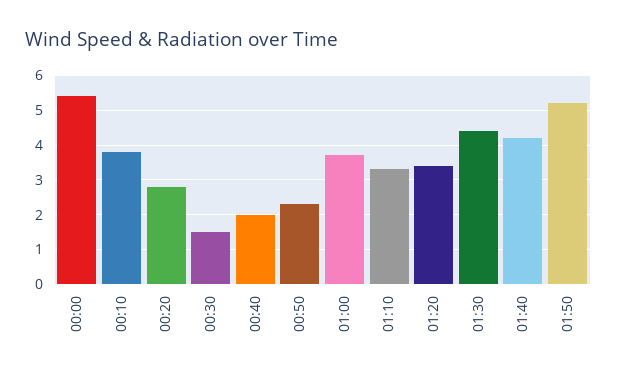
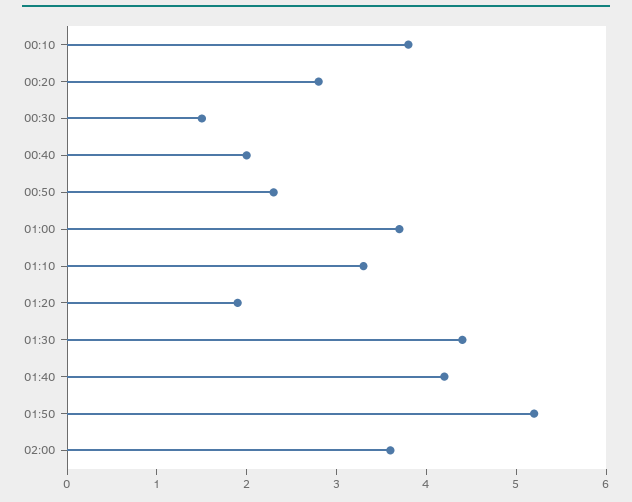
00:00: 5.5 -> none
01:20: 3.5 -> 1.9
02:00: none -> 3.6

